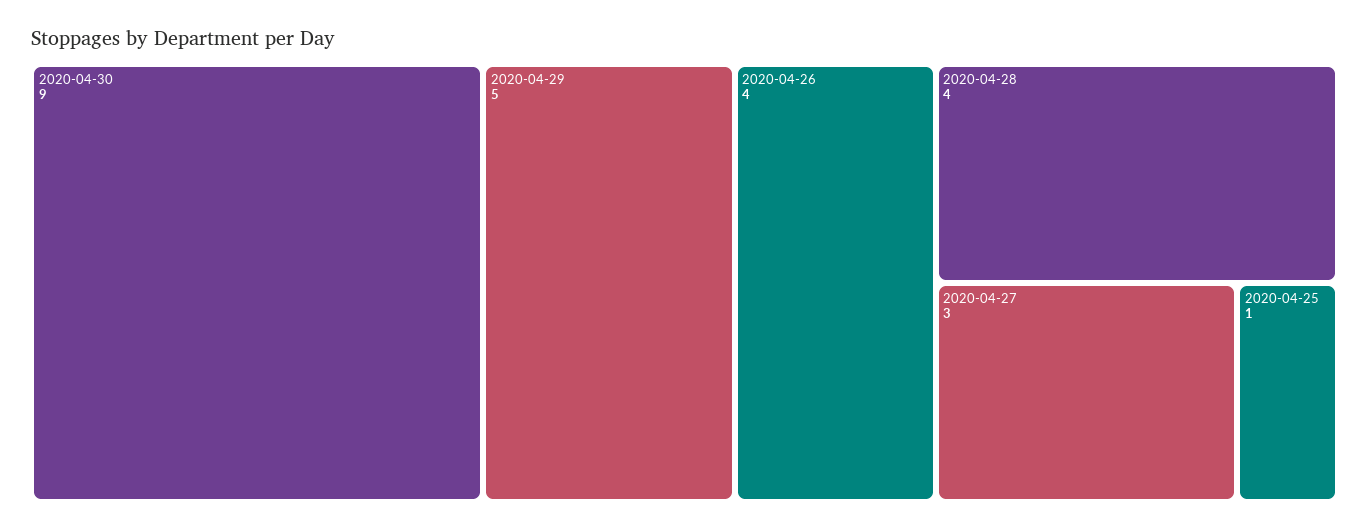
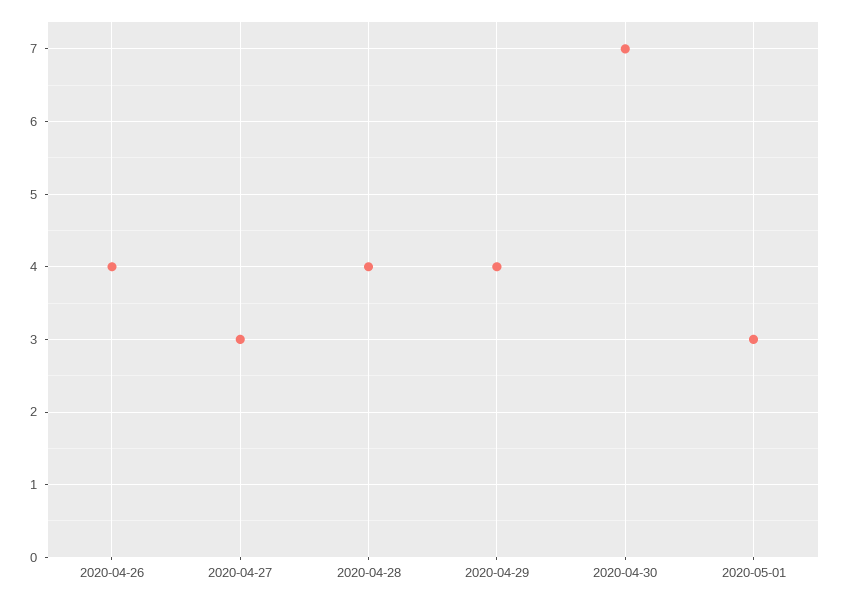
2020-04-30: 9 -> 7
2020-04-29: 5 -> 4
2020-04-25: 1 -> none
2020-05-01: none -> 3

